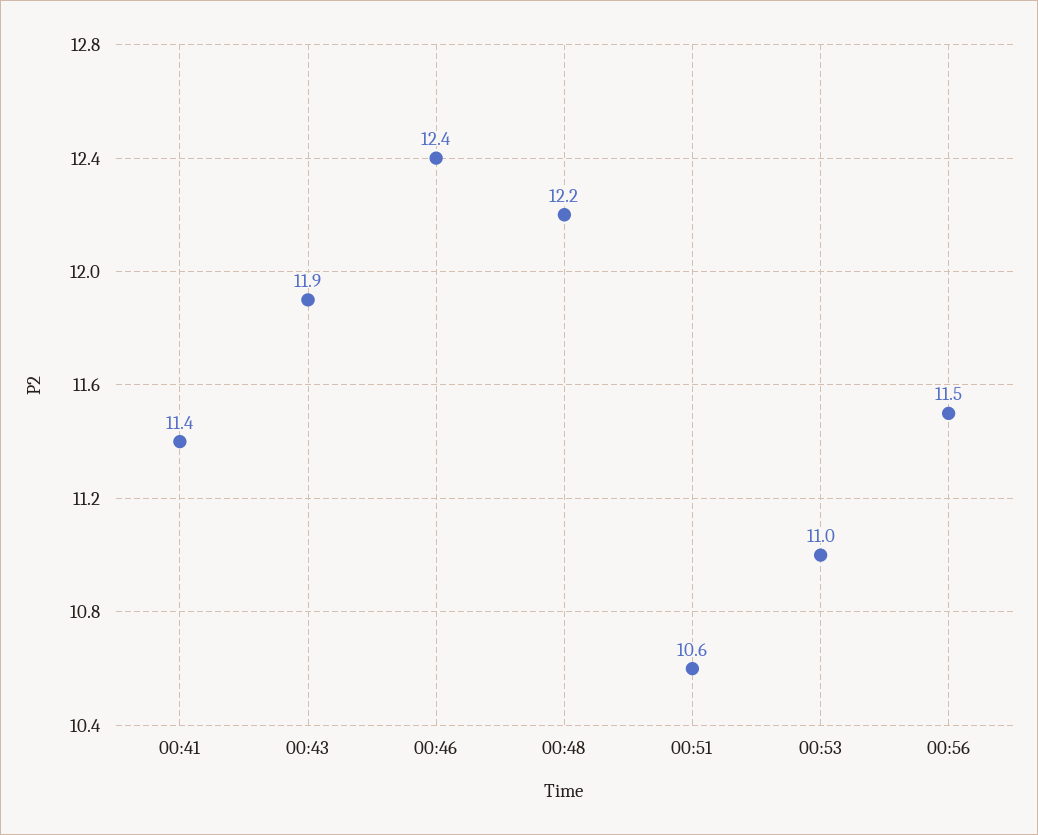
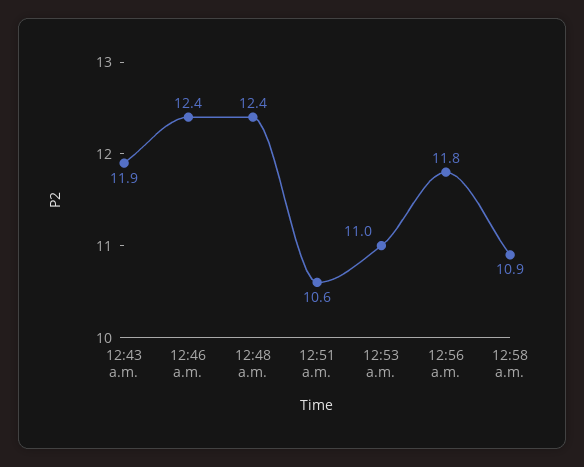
00:41: 11.4 -> none
00:48: 12.2 -> 12.4
00:56: 11.5 -> 11.8
12:58 a.m.: none -> 10.9

